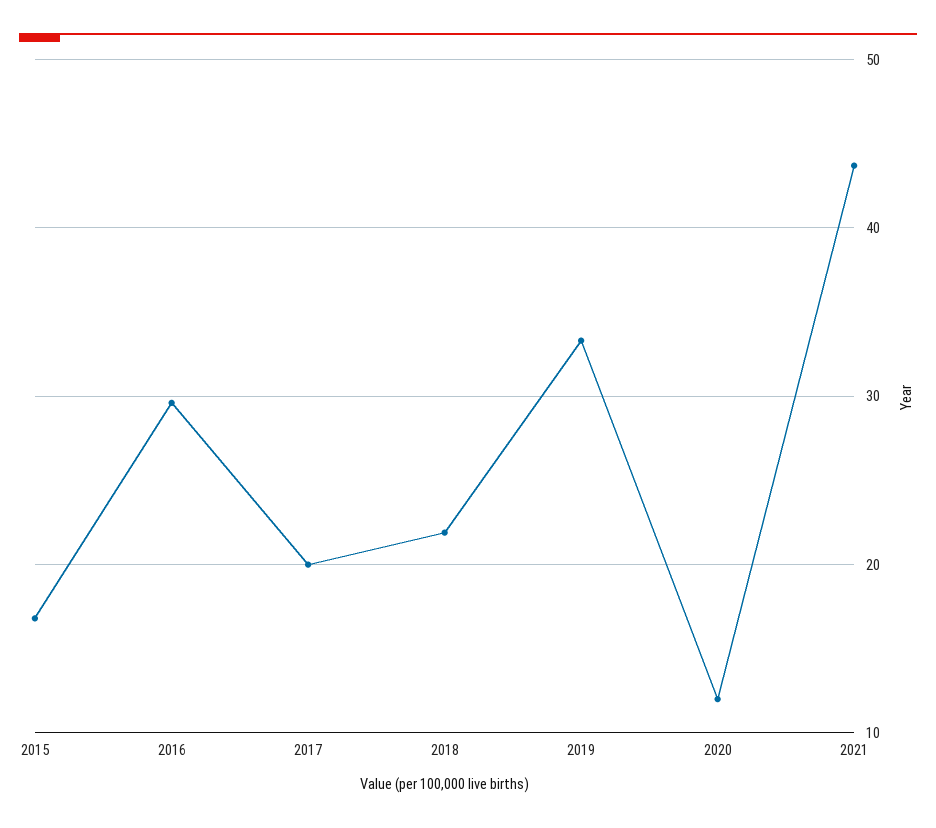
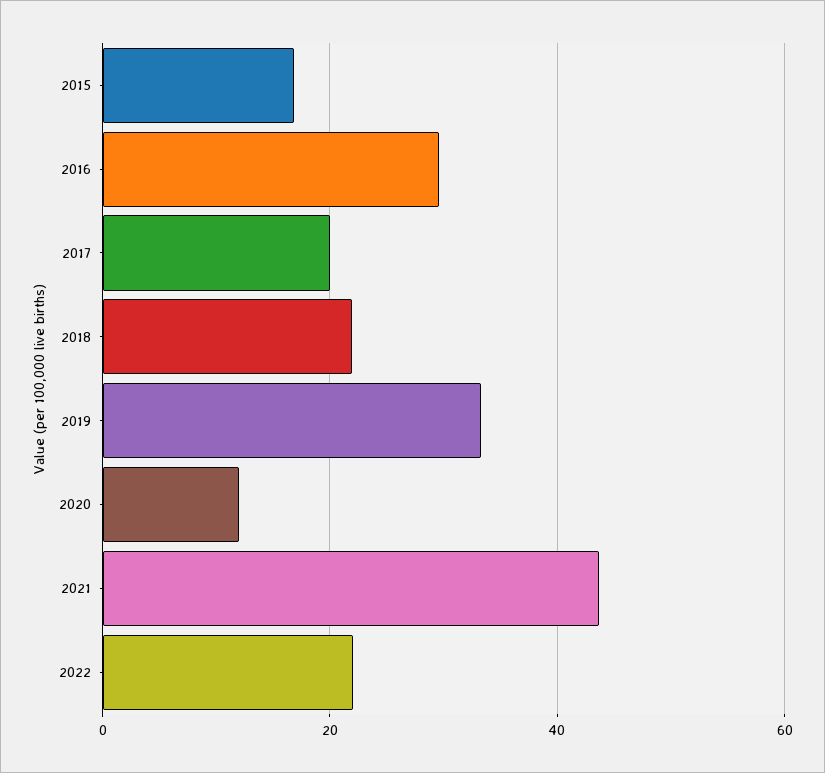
2022: none -> 22

